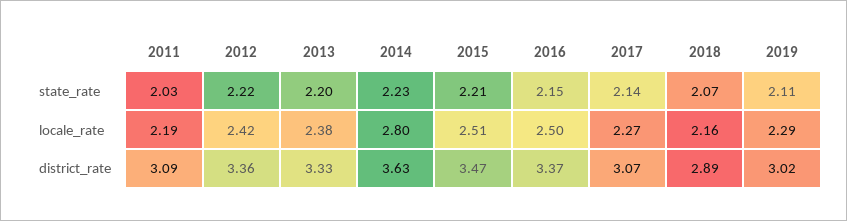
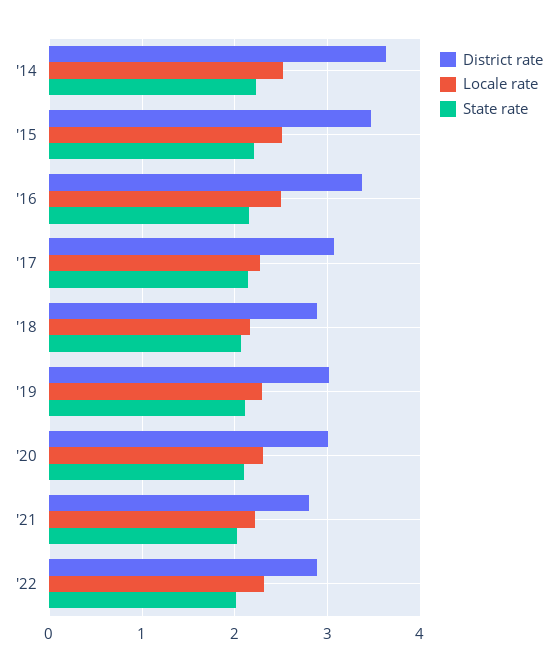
state_rate, 2011: 2.03 -> none
state_rate, 2012: 2.22 -> none
state_rate, 2013: 2.2 -> none
locale_rate, 2011: 2.19 -> none
locale_rate, 2012: 2.42 -> none
locale_rate, 2013: 2.38 -> none
locale_rate, 2014: 2.8 -> 2.5
district_rate, 2011: 3.09 -> none
district_rate, 2012: 3.36 -> none
district_rate, 2013: 3.33 -> none
district_rate, '20: none -> 3
locale_rate, '20: none -> 2.3
state_rate, '20: none -> 2.1
district_rate, '21: none -> 2.8
locale_rate, '21: none -> 2.2
state_rate, '21: none -> 2
district_rate, '22: none -> 2.9
locale_rate, '22: none -> 2.3
state_rate, '22: none -> 2

